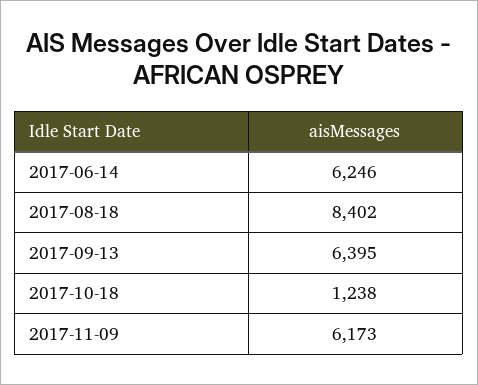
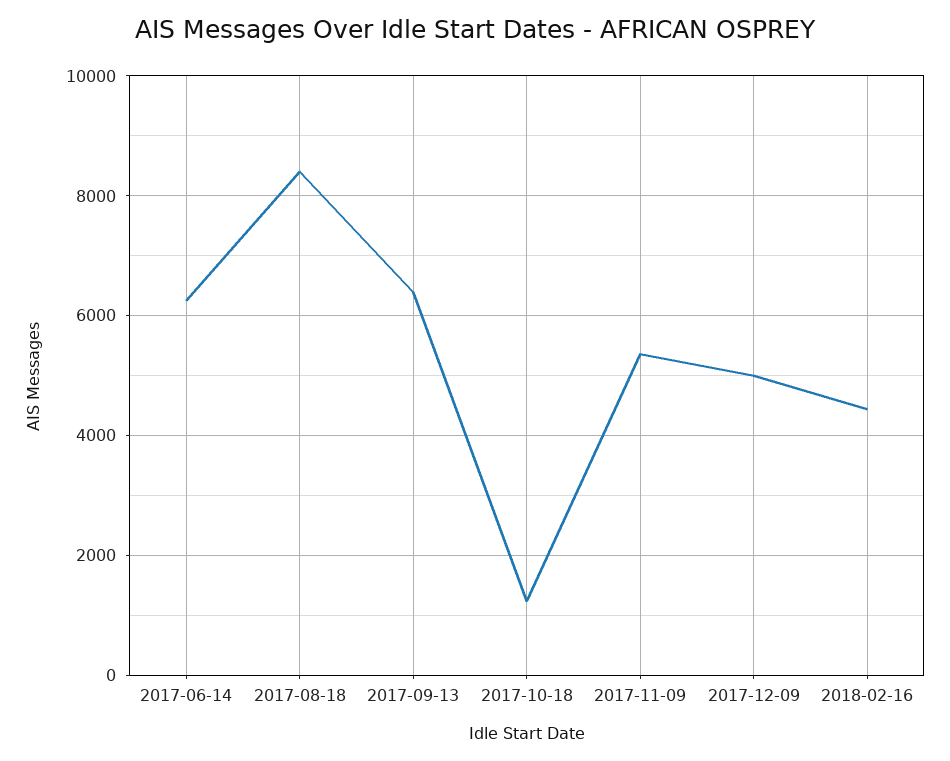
2017-11-09: 6173 -> 5400
2017-12-09: none -> 5000
2018-02-16: none -> 4400

